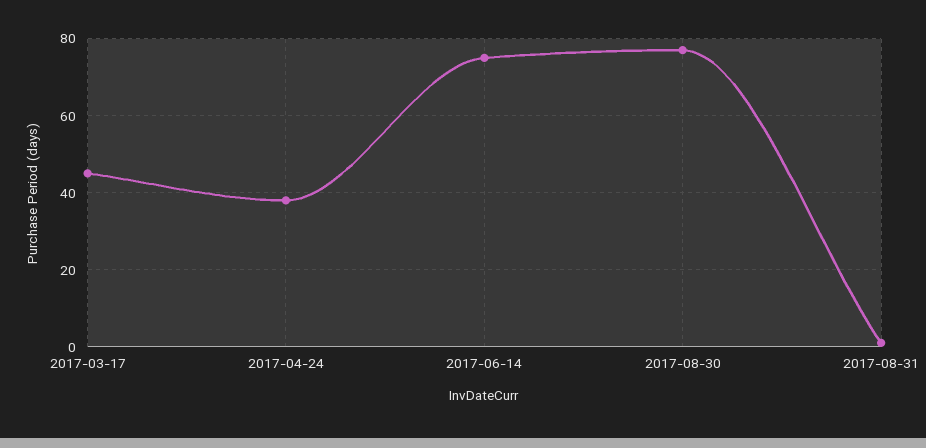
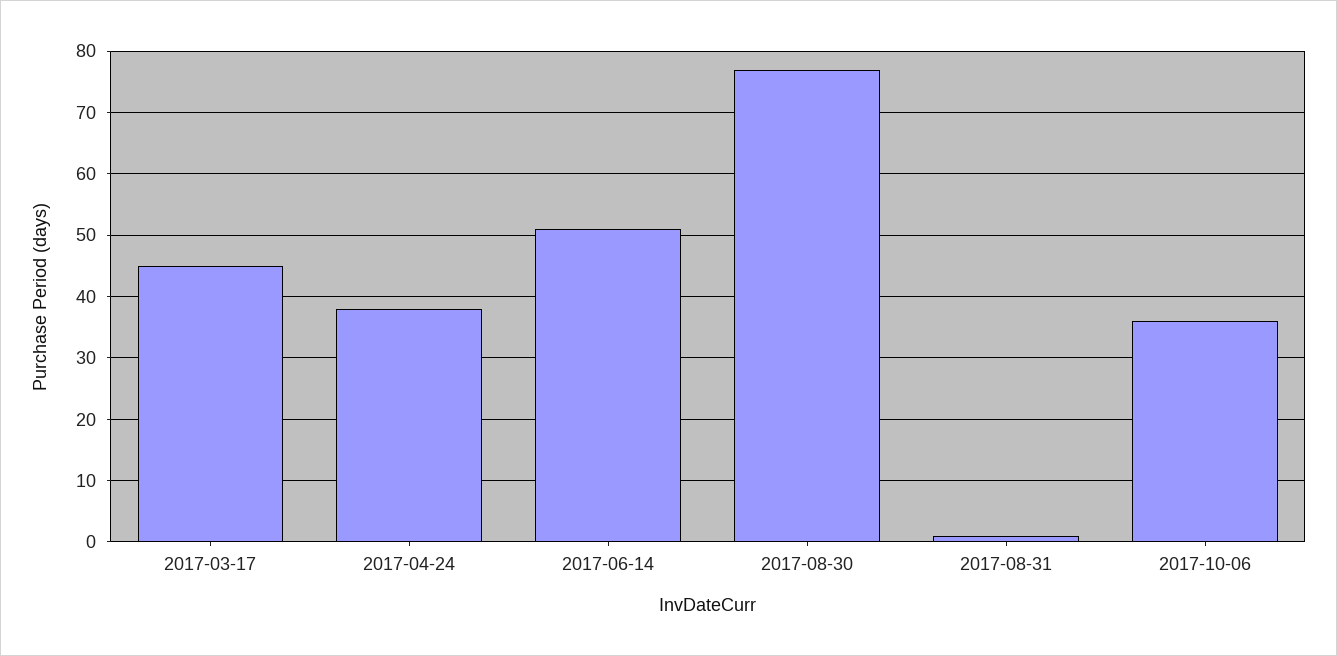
2017-06-14: 75 -> 51
2017-10-06: none -> 36

